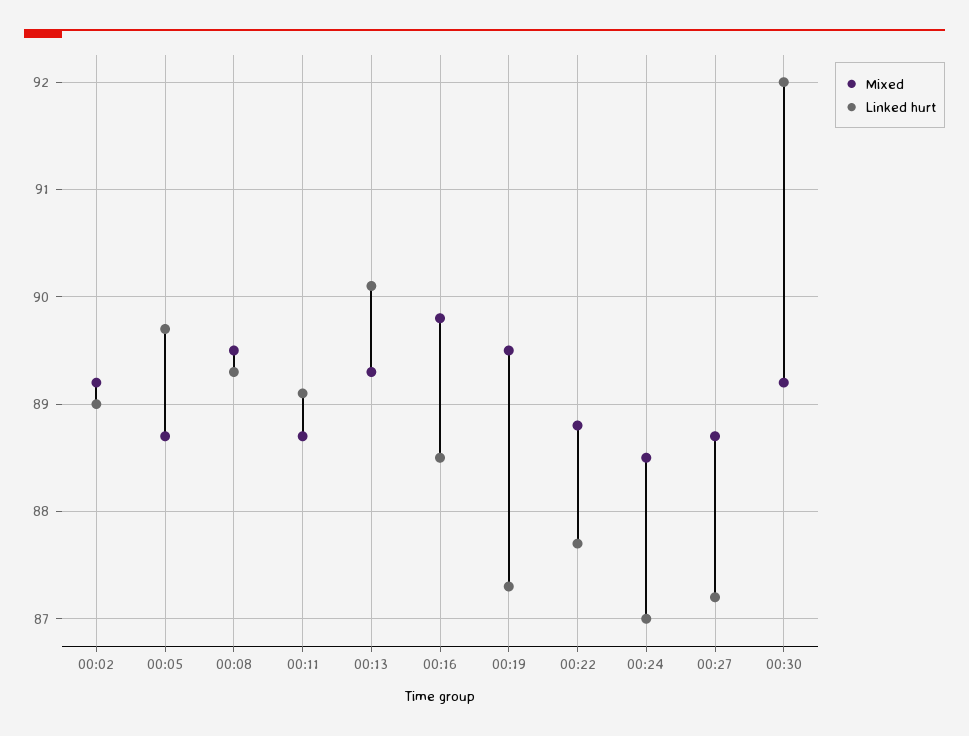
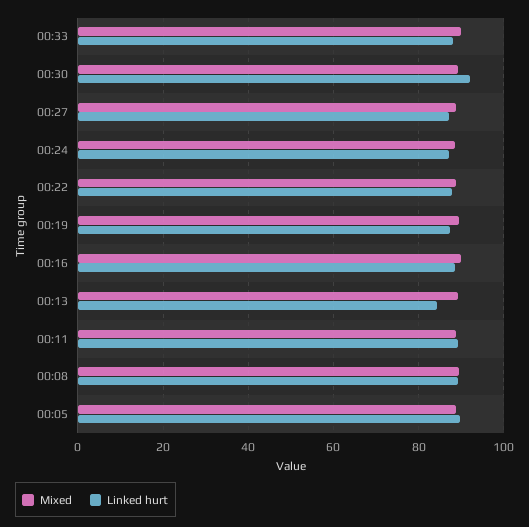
Mixed, 00:02: 89.2 -> none
Linked hurt, 00:02: 89 -> none
Linked hurt, 00:13: 90.1 -> 84
Mixed, 00:33: none -> 90
Linked hurt, 00:33: none -> 88

